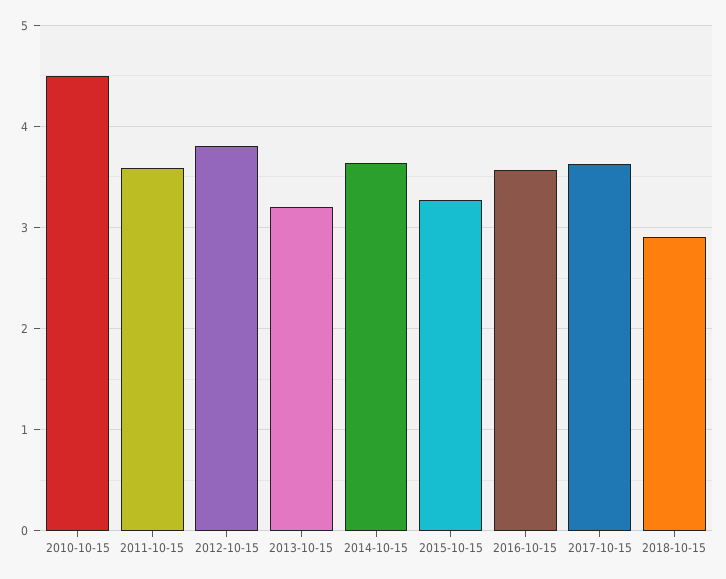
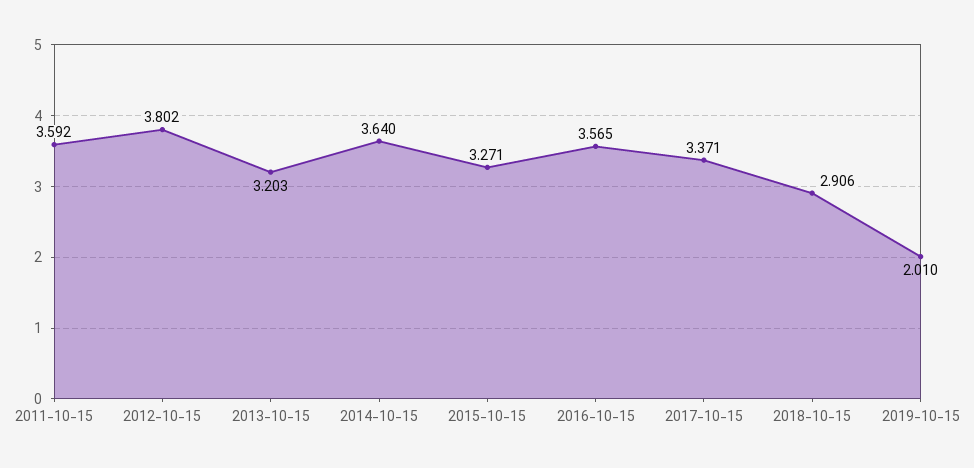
2010-10-15: 4.5 -> none
2017-10-15: 3.6 -> 3.371
2019-10-15: none -> 2.01

